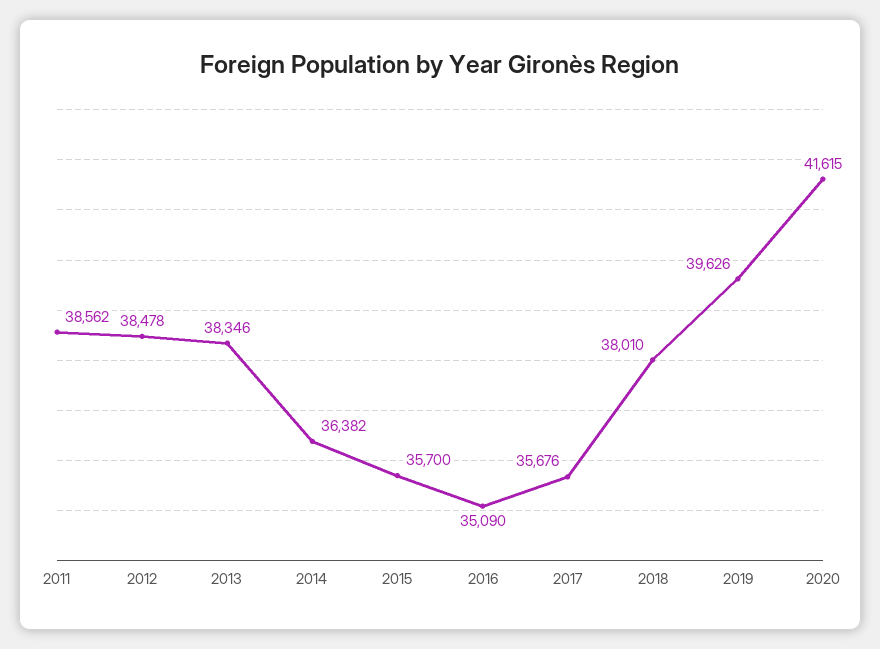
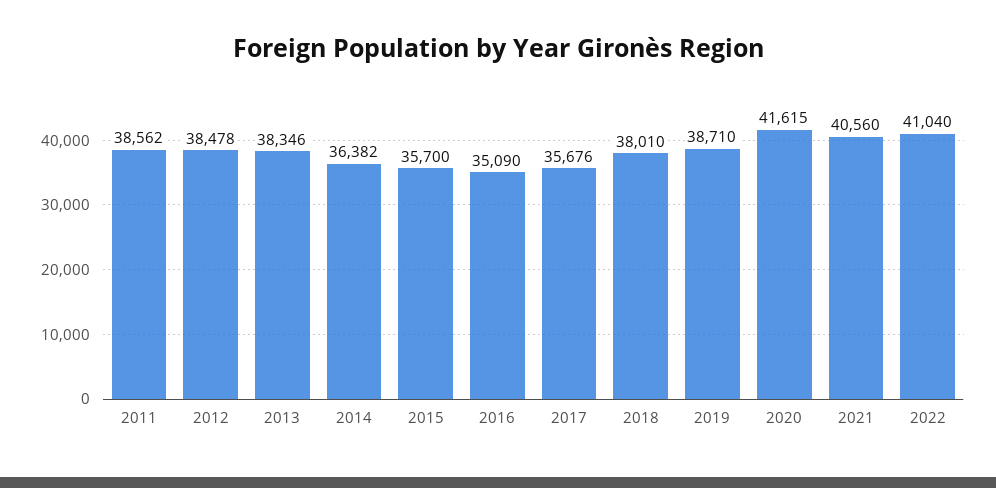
2019: 39626 -> 38710
2021: none -> 40560
2022: none -> 41040

